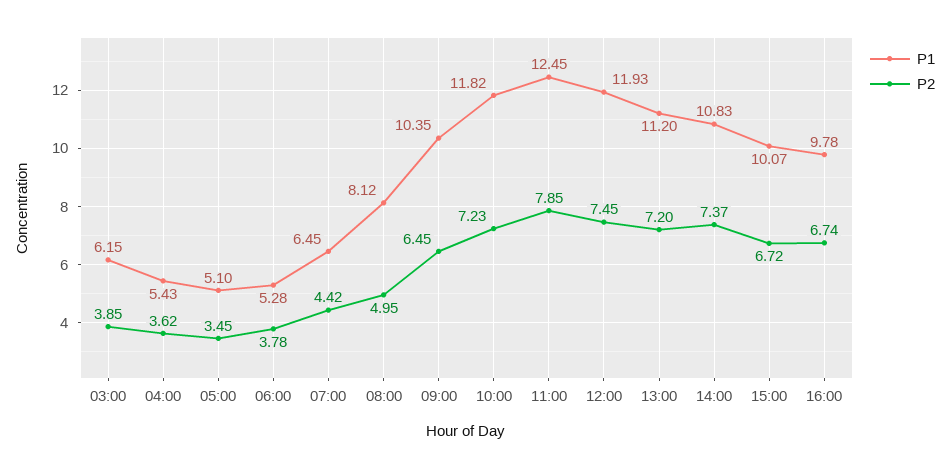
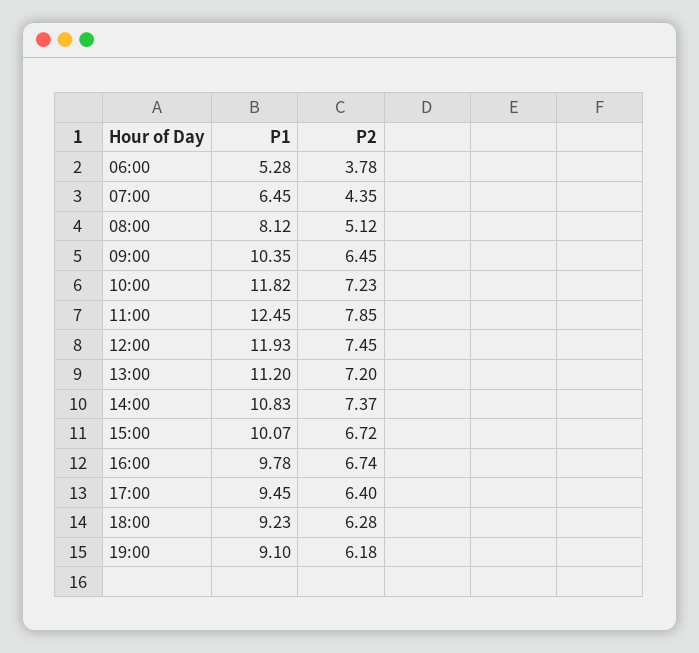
P1, 03:00: 6.15 -> none
P2, 03:00: 3.85 -> none
P1, 04:00: 5.43 -> none
P2, 04:00: 3.62 -> none
P1, 05:00: 5.1 -> none
P2, 05:00: 3.45 -> none
P2, 07:00: 4.42 -> 4.35
P2, 08:00: 4.95 -> 5.12
P1, 17:00: none -> 9.45
P2, 17:00: none -> 6.4
P1, 18:00: none -> 9.23
P2, 18:00: none -> 6.28
P1, 19:00: none -> 9.1
P2, 19:00: none -> 6.18

